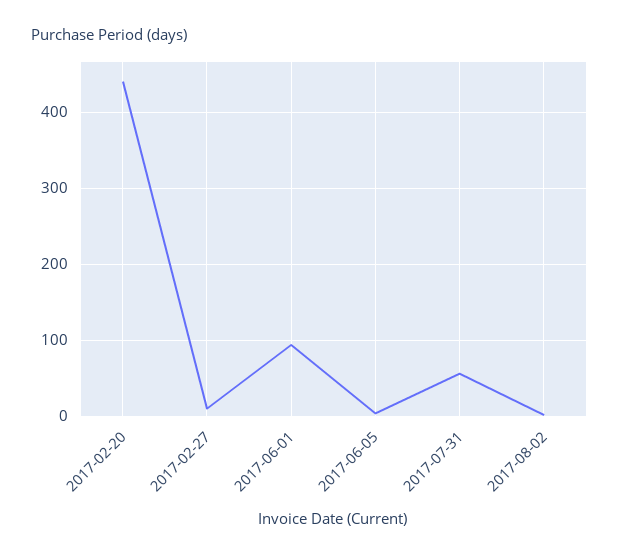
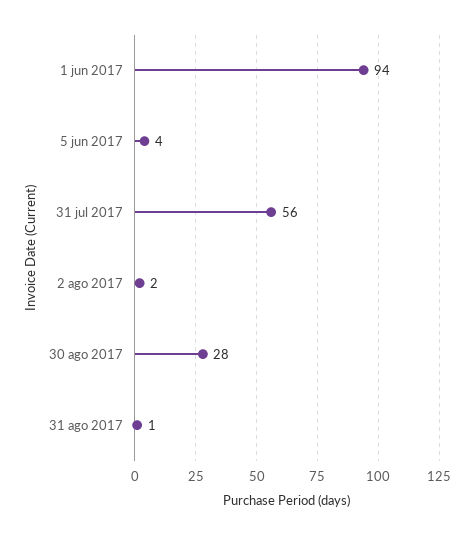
2017-02-20: 440 -> none
2017-02-27: 10 -> none
30 ago 2017: none -> 28
31 ago 2017: none -> 1

